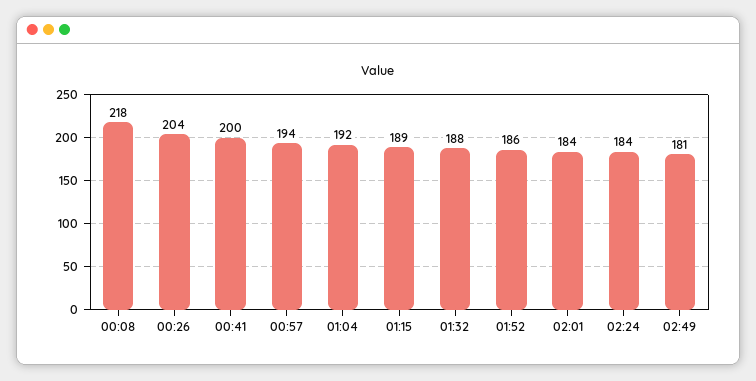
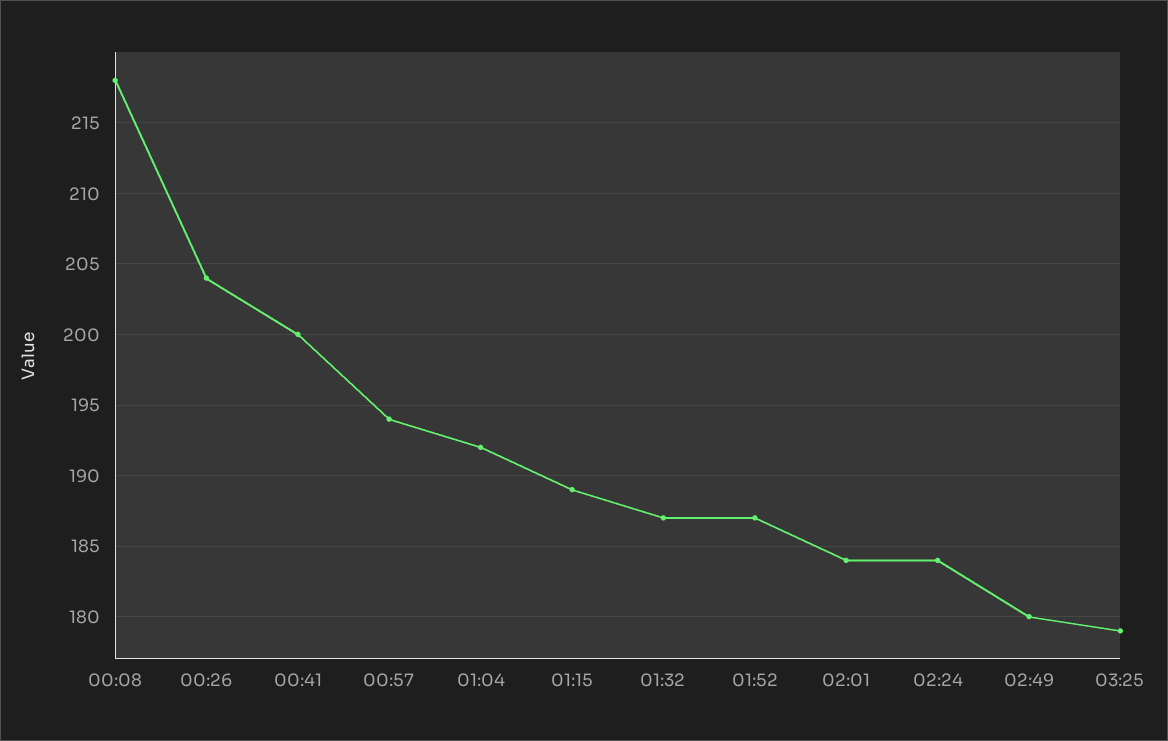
01:32: 188 -> 187
01:52: 186 -> 187
02:49: 181 -> 180
03:25: none -> 179

